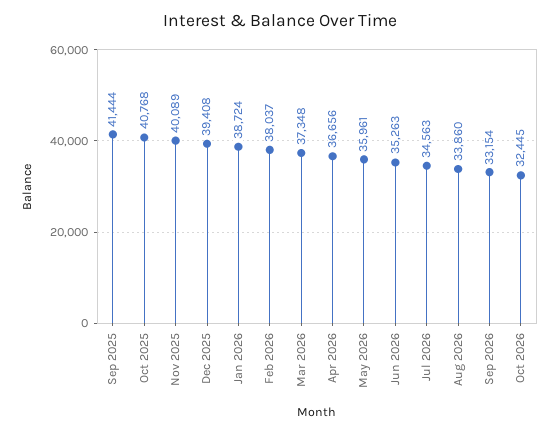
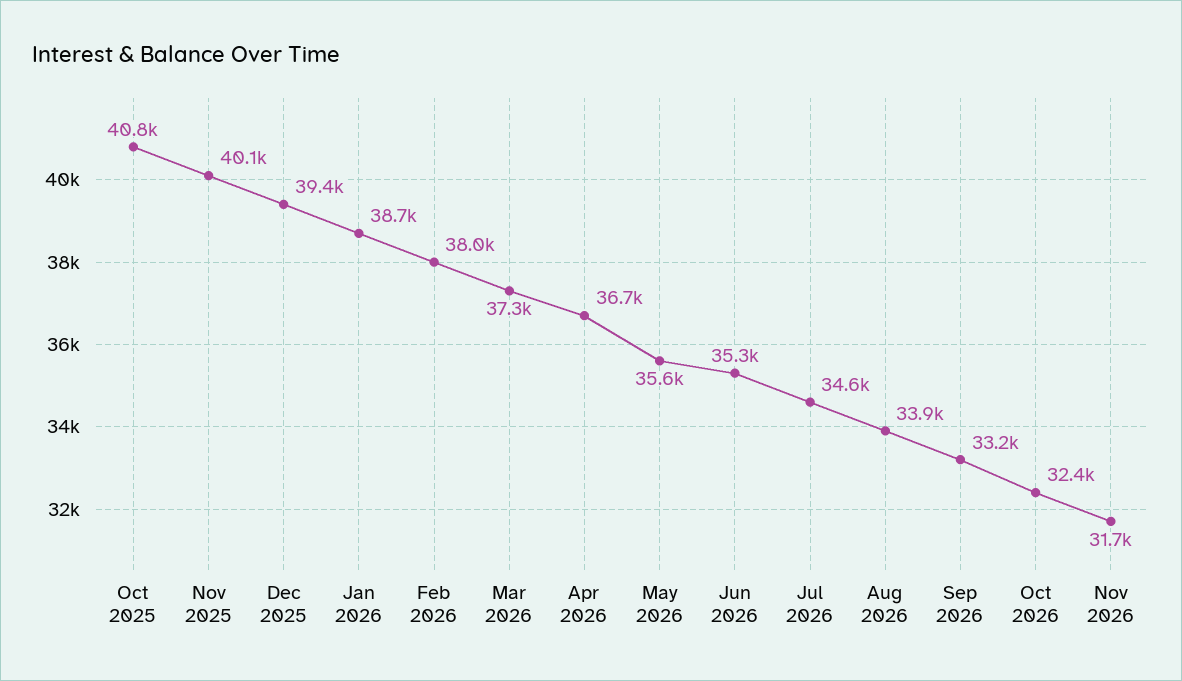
Sep 2025: 41444 -> none
May 2026: 35961 -> 35600
Nov 2026: none -> 31700

